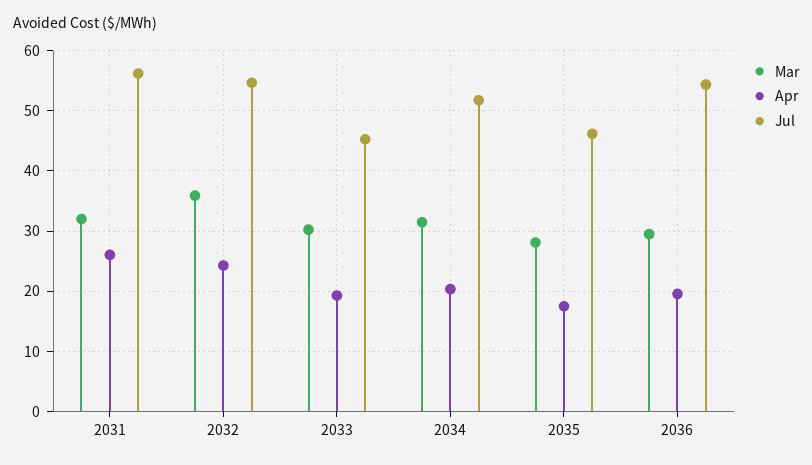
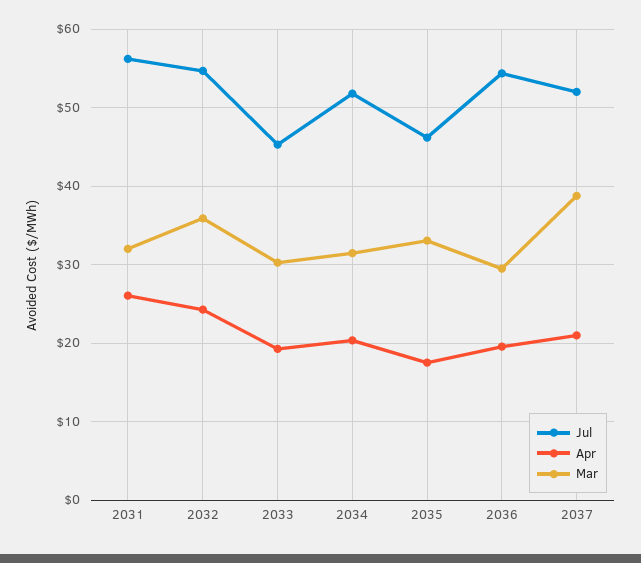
Mar, 2035: 28 -> 33
Jul, 2037: none -> 52
Apr, 2037: none -> 21
Mar, 2037: none -> 39

